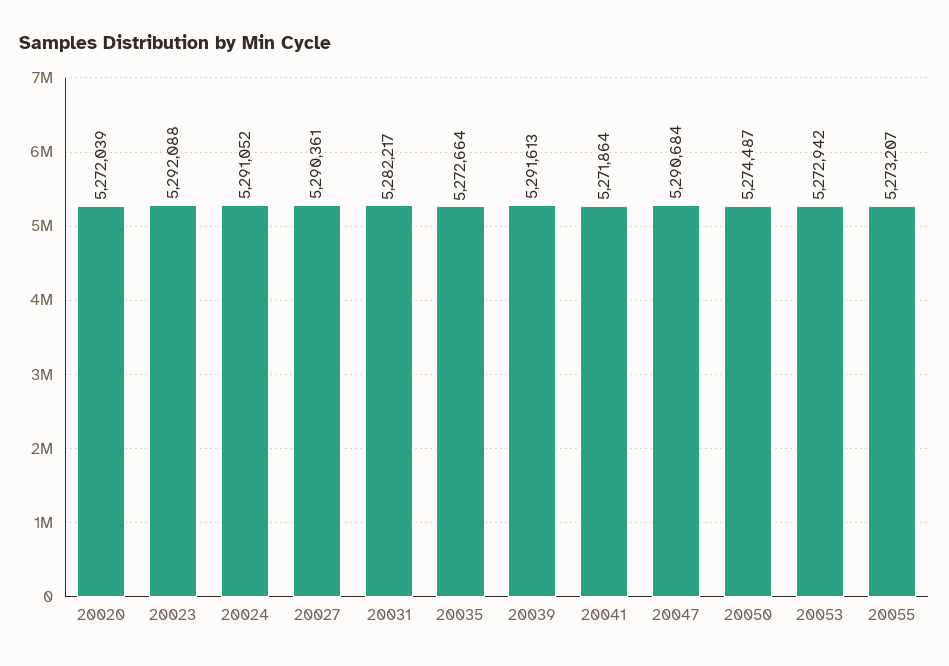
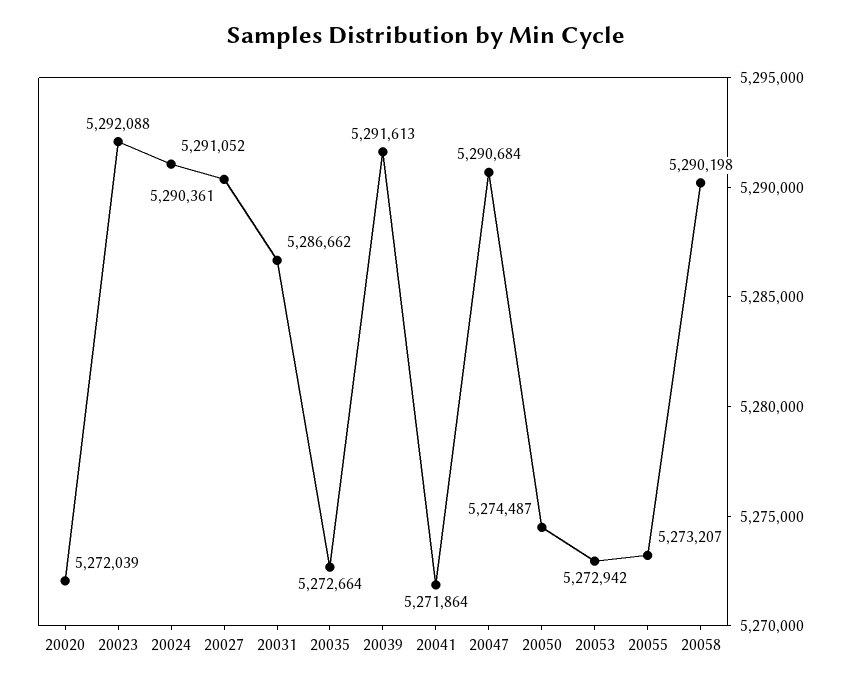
20031: 5282217 -> 5286662
20058: none -> 5290198

